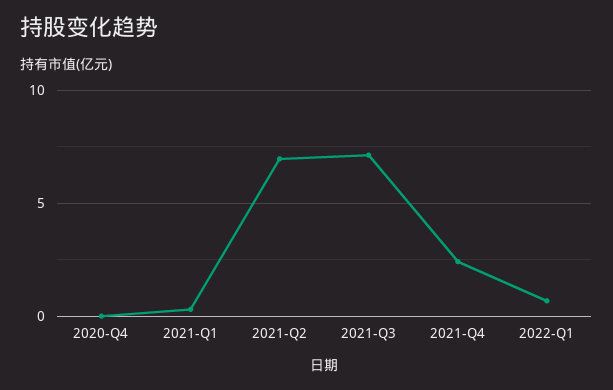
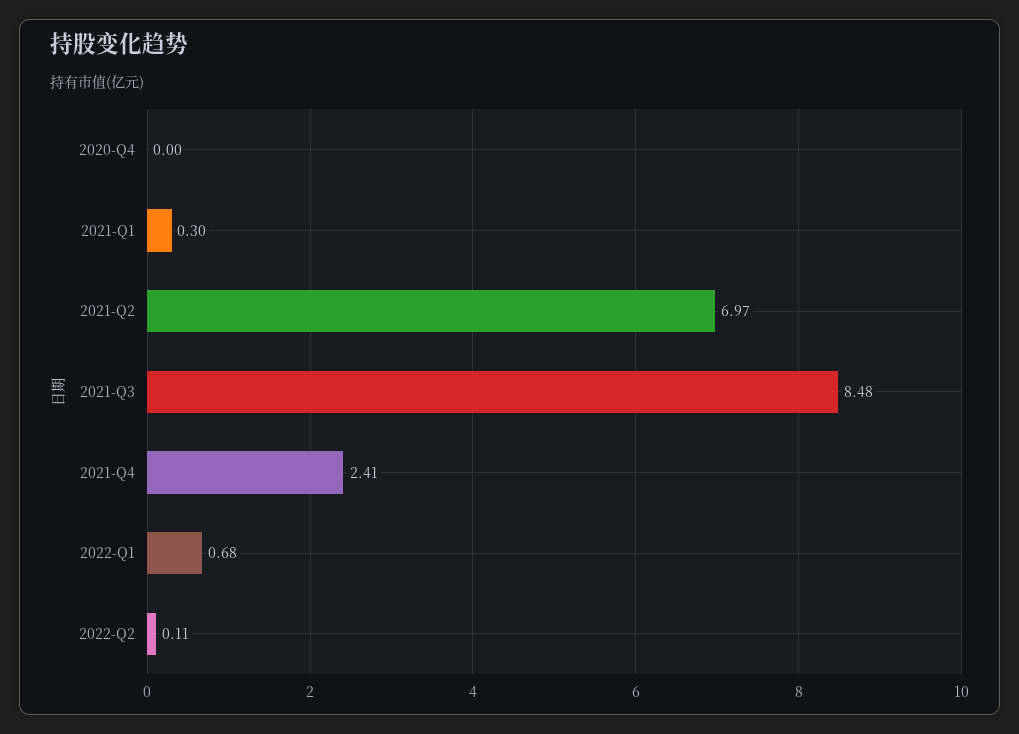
2021-Q3: 7 -> 8.48
2022-Q2: none -> 0.11

